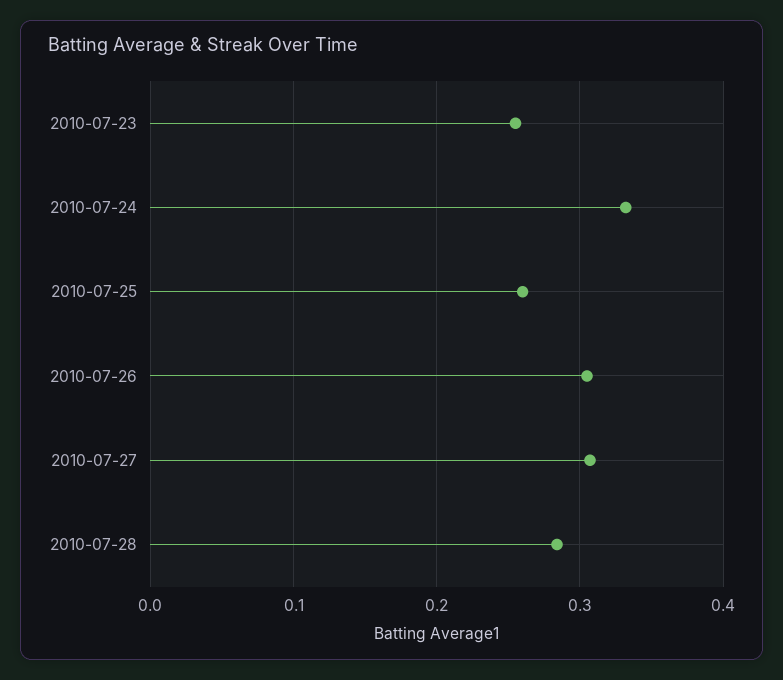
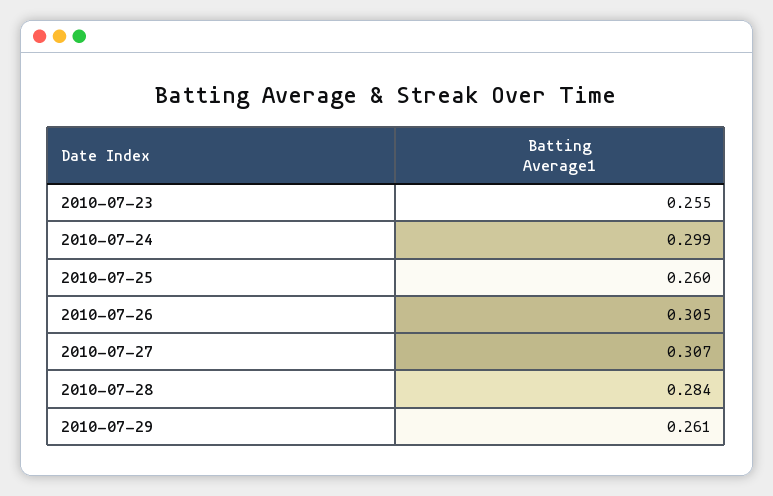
2010-07-24: 0.33 -> 0.299
2010-07-29: none -> 0.261

